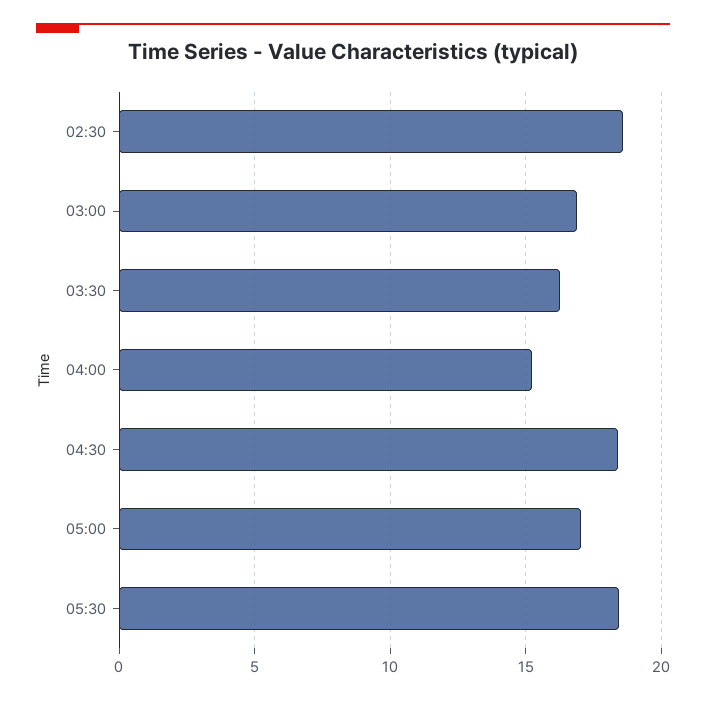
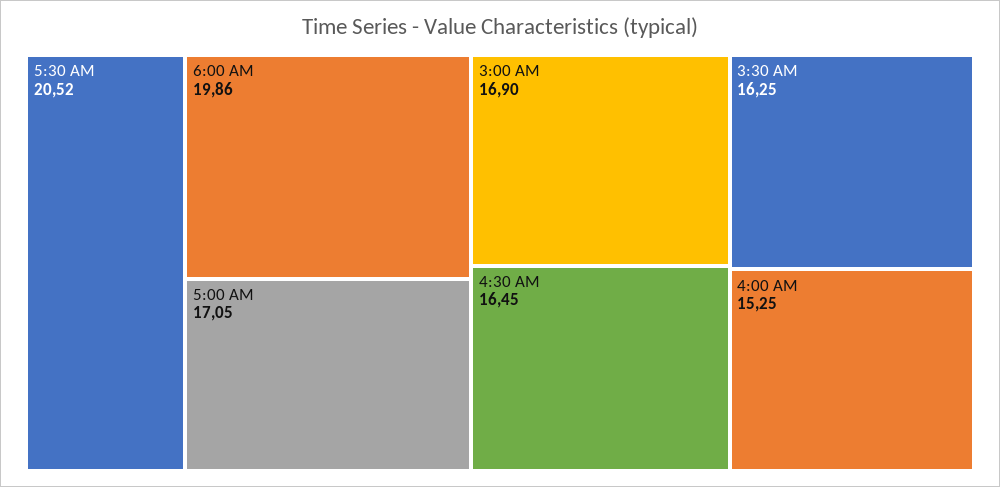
02:30: 18.5 -> none
04:30: 18.5 -> 16.45
05:30: 18.5 -> 20.52
6:00 AM: none -> 19.86

